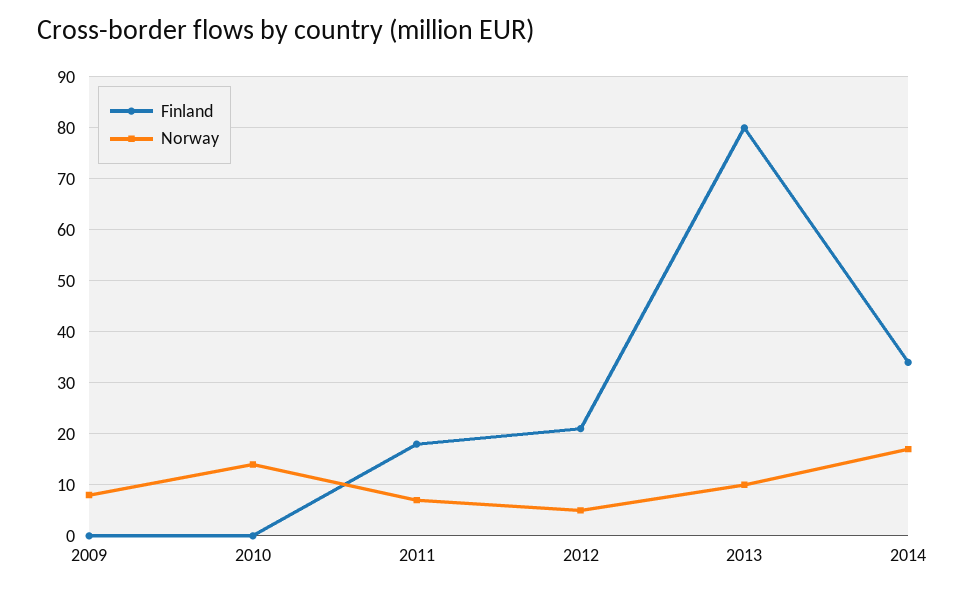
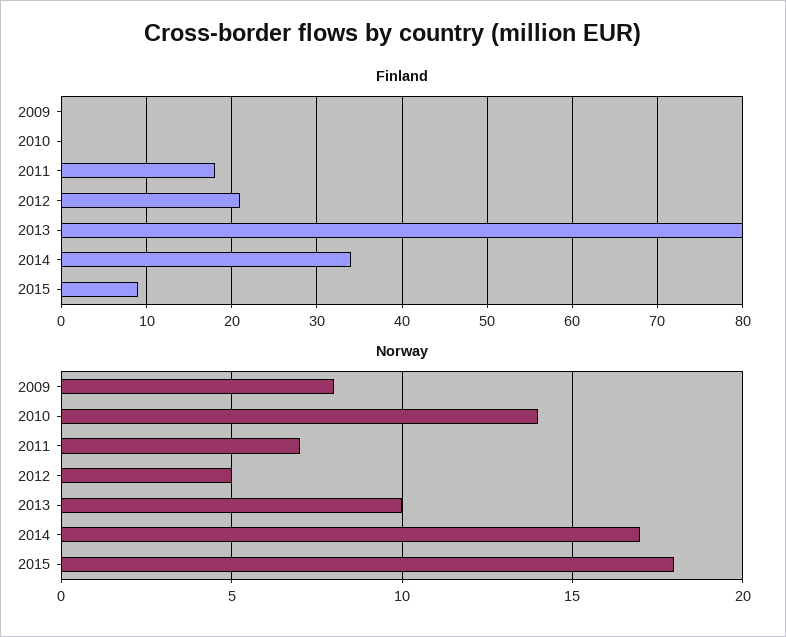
Finland, 2015: none -> 9
Norway, 2015: none -> 18

